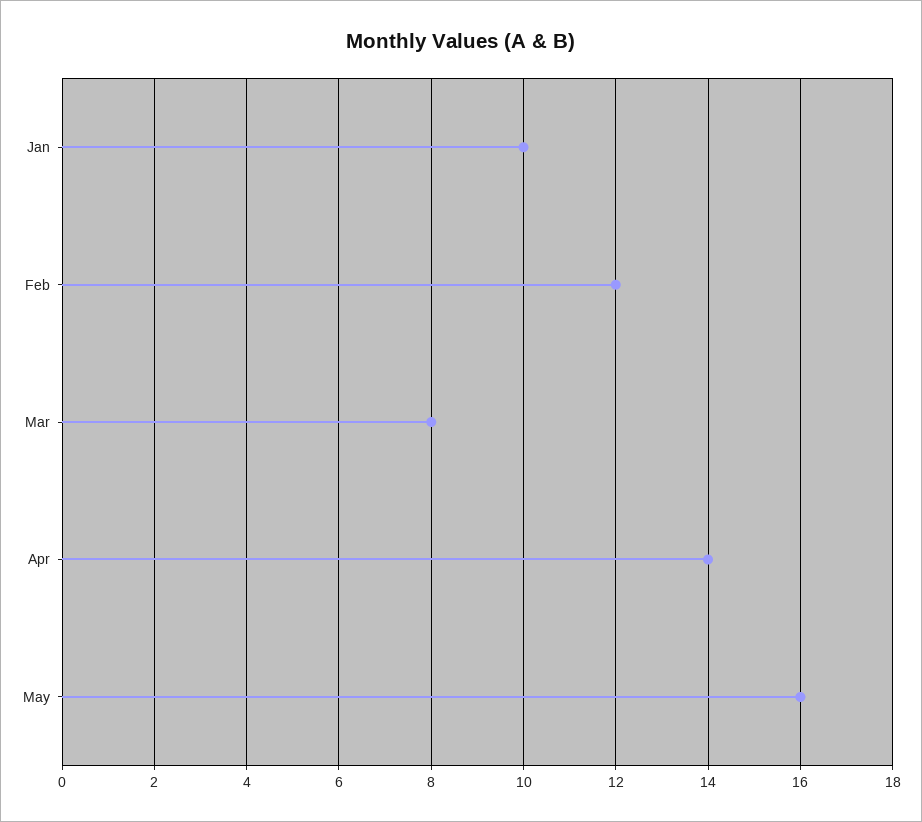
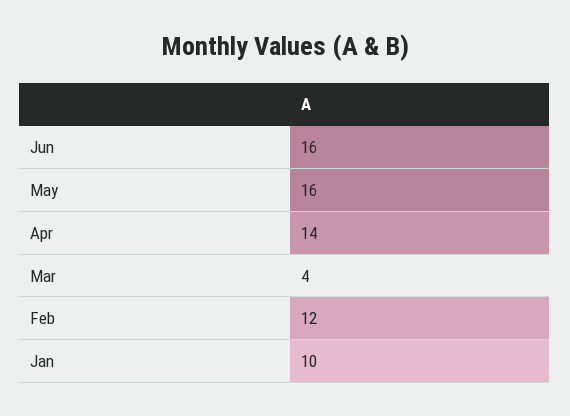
Mar: 8 -> 4
Jun: none -> 16

